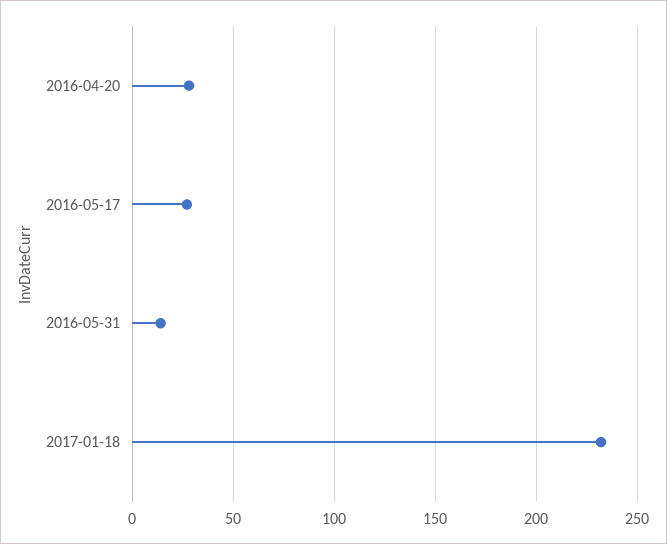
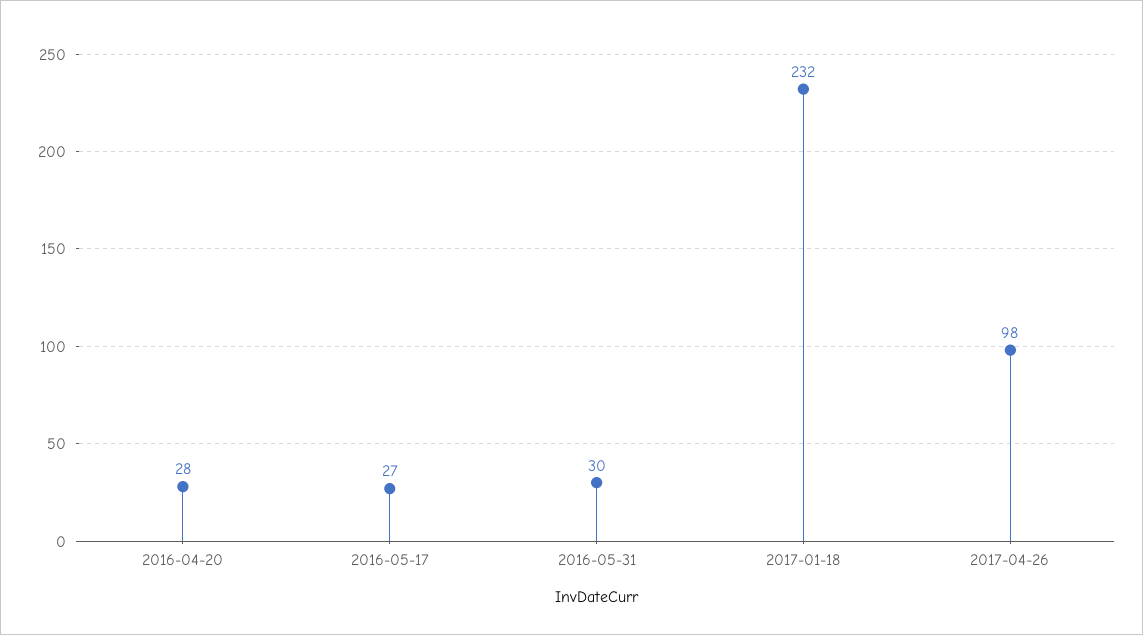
2016-05-31: 15 -> 30
2017-04-26: none -> 98

